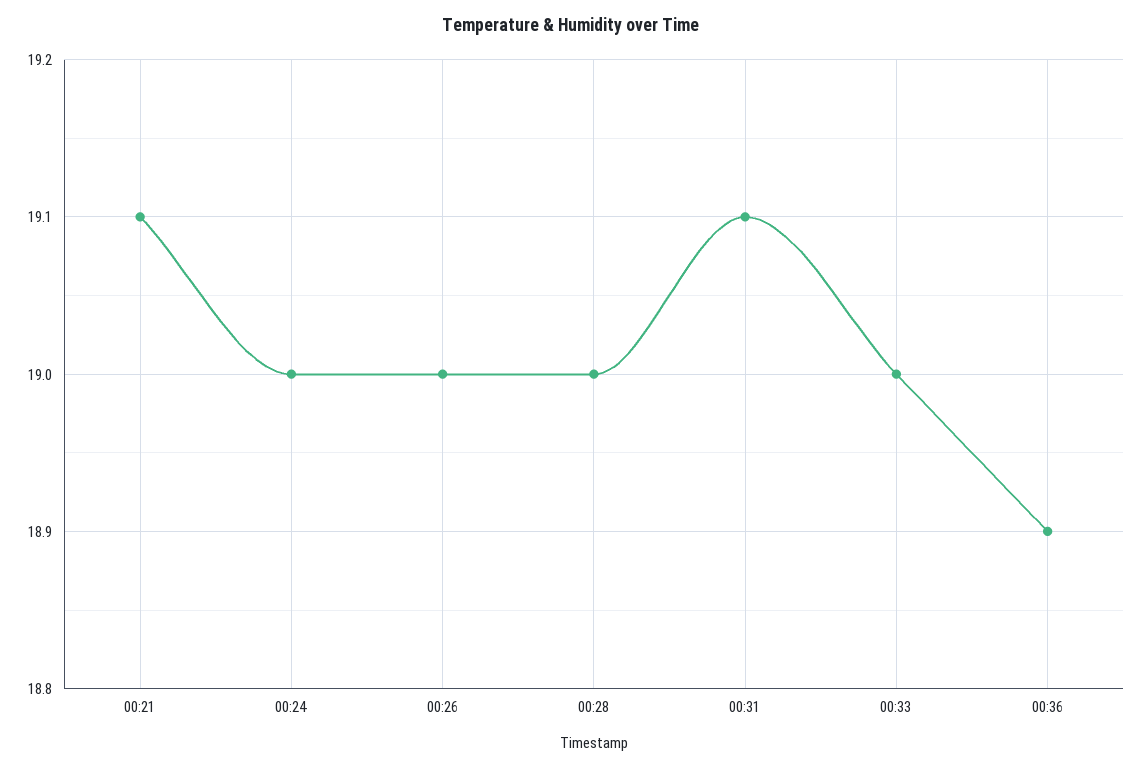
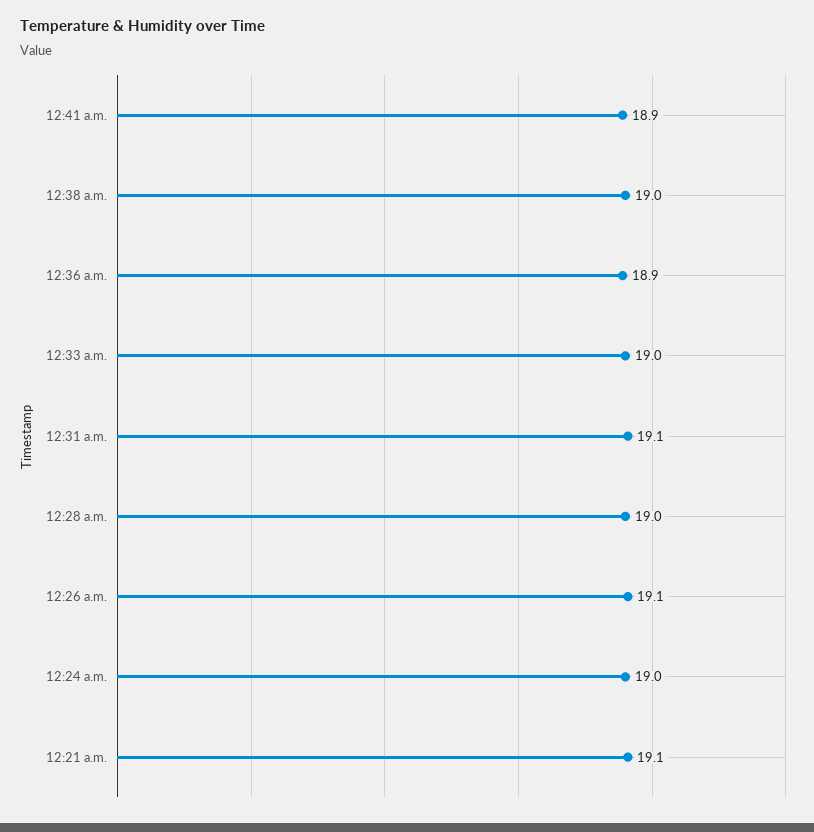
00:26: 19 -> 19.1
12:41 a.m.: none -> 18.9
12:38 a.m.: none -> 19

